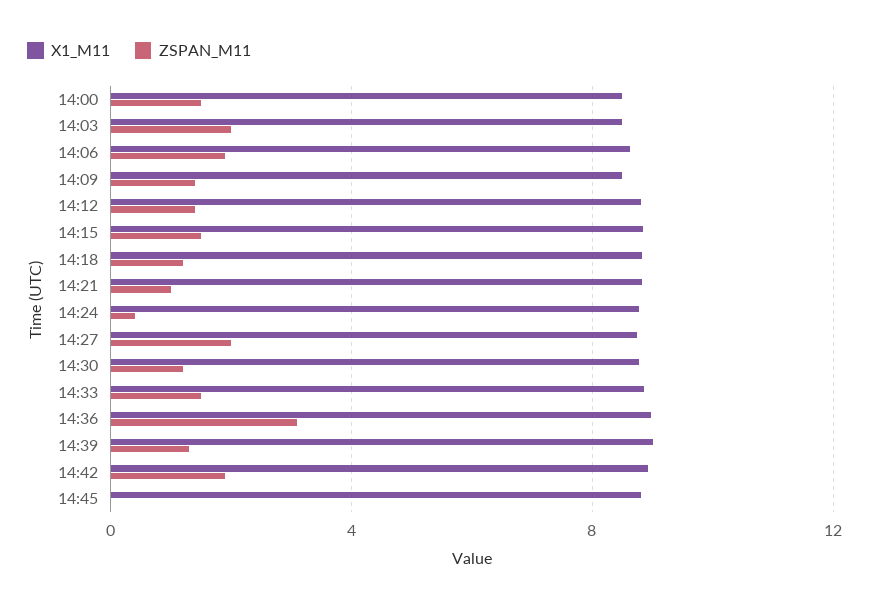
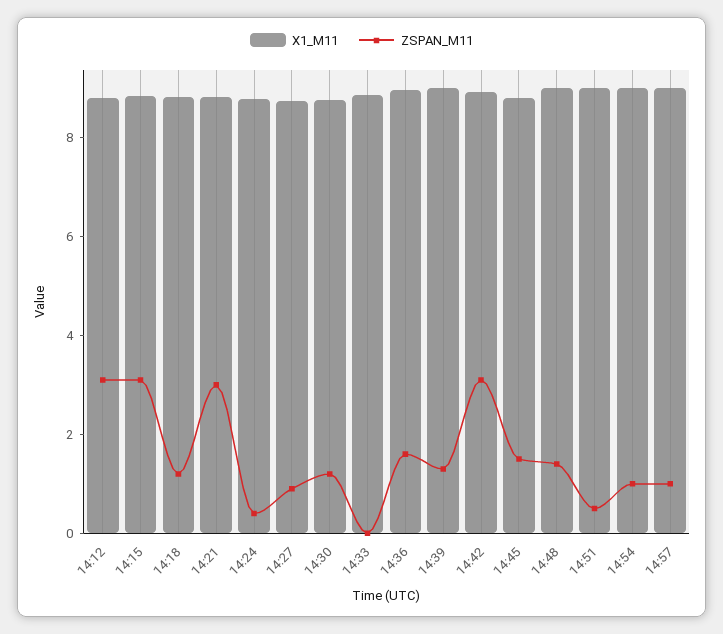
X1_M11, 14:00: 8.5 -> none
ZSPAN_M11, 14:00: 1.5 -> none
X1_M11, 14:03: 8.5 -> none
ZSPAN_M11, 14:03: 2 -> none
X1_M11, 14:06: 8.5 -> none
ZSPAN_M11, 14:06: 2 -> none
X1_M11, 14:09: 8.5 -> none
ZSPAN_M11, 14:09: 1.5 -> none
ZSPAN_M11, 14:12: 1.5 -> 3
ZSPAN_M11, 14:15: 1.5 -> 3
ZSPAN_M11, 14:21: 1 -> 3
ZSPAN_M11, 14:27: 2 -> 1
ZSPAN_M11, 14:33: 1.5 -> 0
ZSPAN_M11, 14:36: 3 -> 1.5
ZSPAN_M11, 14:42: 2 -> 3
ZSPAN_M11, 14:45: 0 -> 1.5
X1_M11, 14:48: none -> 9
ZSPAN_M11, 14:48: none -> 1.5
X1_M11, 14:51: none -> 9
ZSPAN_M11, 14:51: none -> 0.5
X1_M11, 14:54: none -> 9
ZSPAN_M11, 14:54: none -> 1
X1_M11, 14:57: none -> 9
ZSPAN_M11, 14:57: none -> 1

